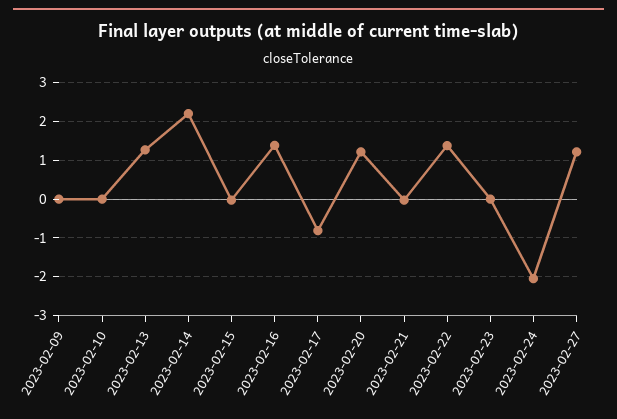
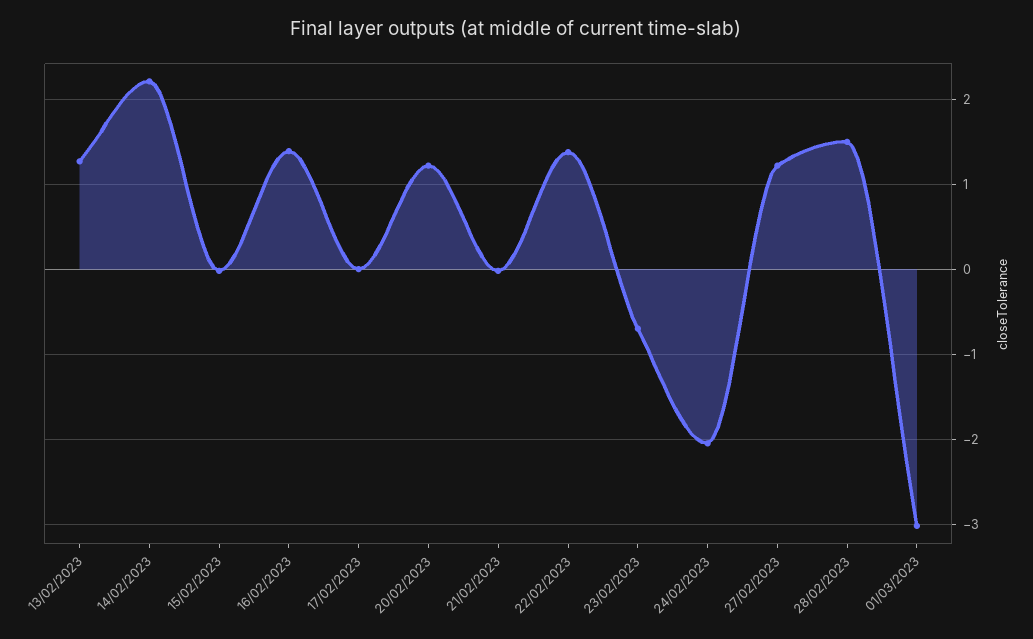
2023-02-09: 0 -> none
2023-02-10: 0 -> none
2023-02-17: -0.8 -> 0
2023-02-23: 0 -> -0.7
28/02/2023: none -> 1.5
01/03/2023: none -> -3

